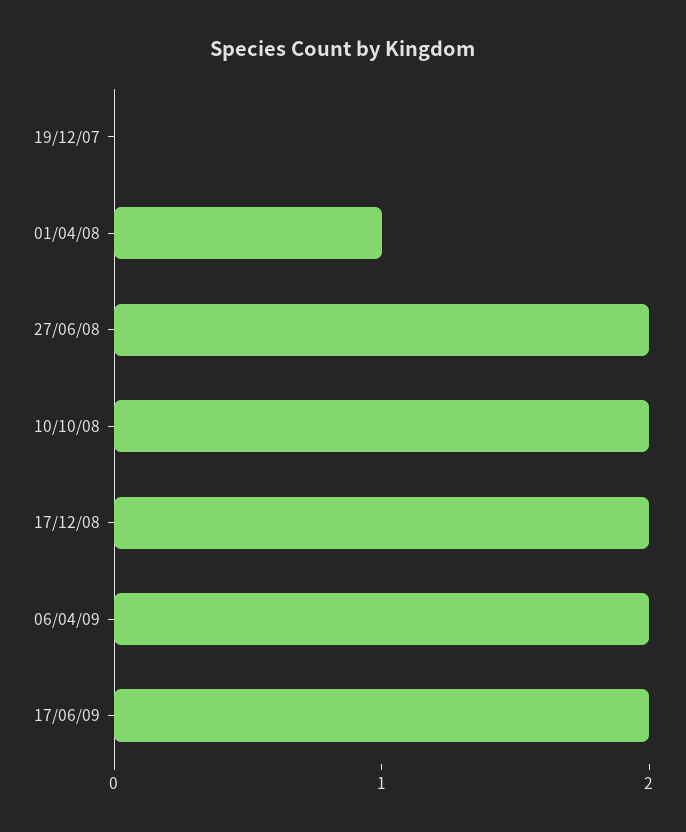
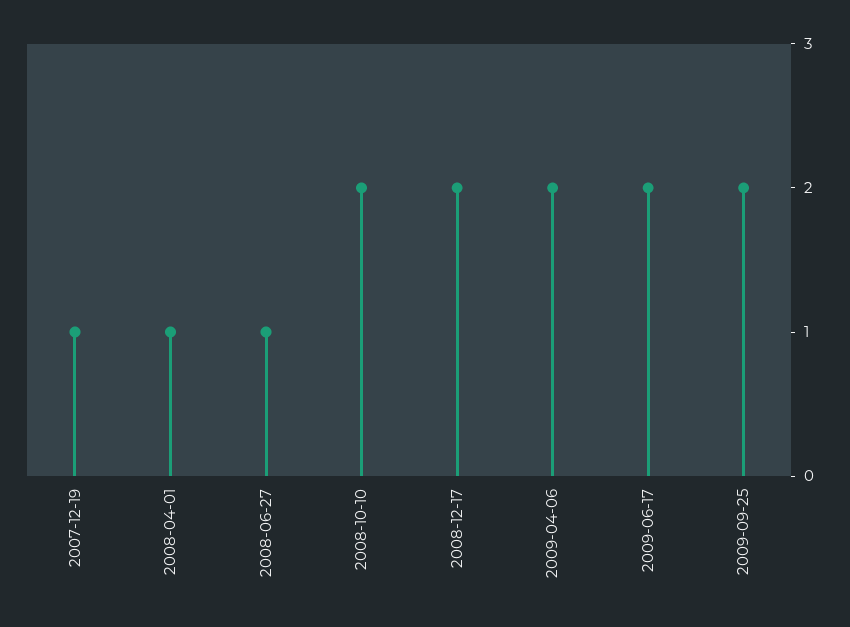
19/12/07: 0 -> 1
27/06/08: 2 -> 1
2009-09-25: none -> 2

